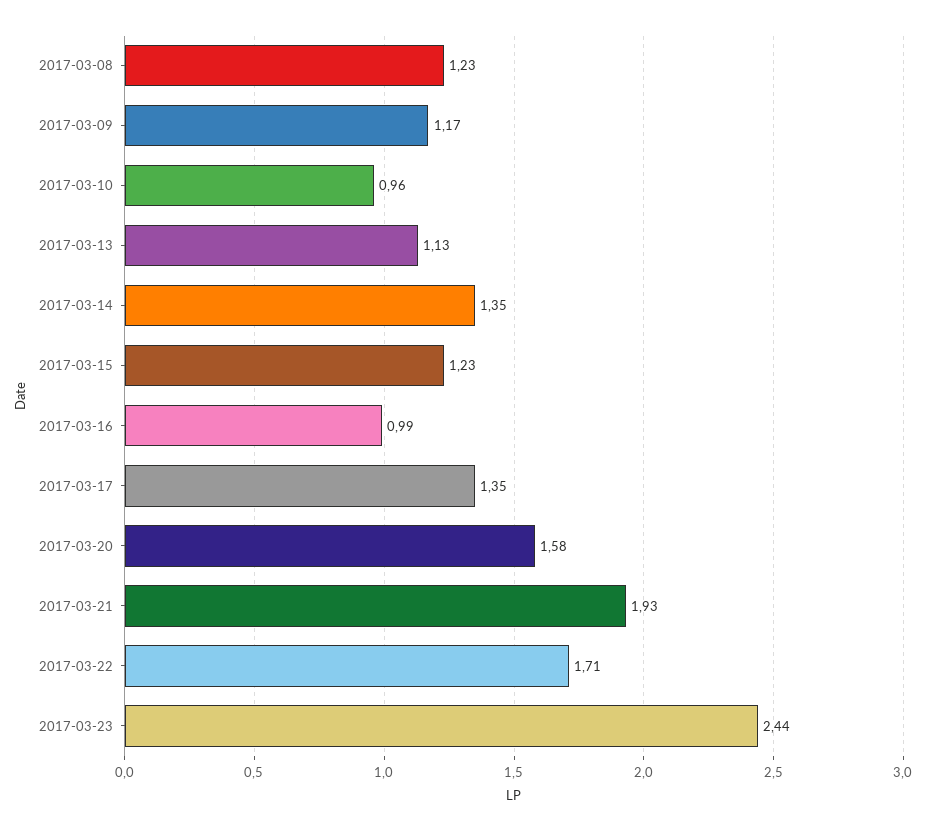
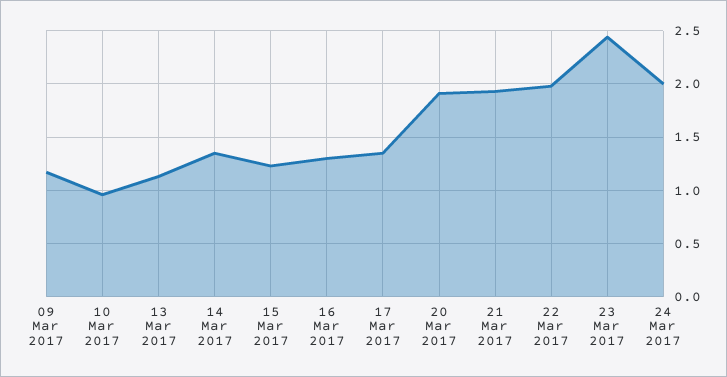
2017-03-08: 1.23 -> none
2017-03-16: 0.99 -> 1.3
2017-03-20: 1.58 -> 1.9
2017-03-22: 1.71 -> 2
24 Mar 2017: none -> 2

